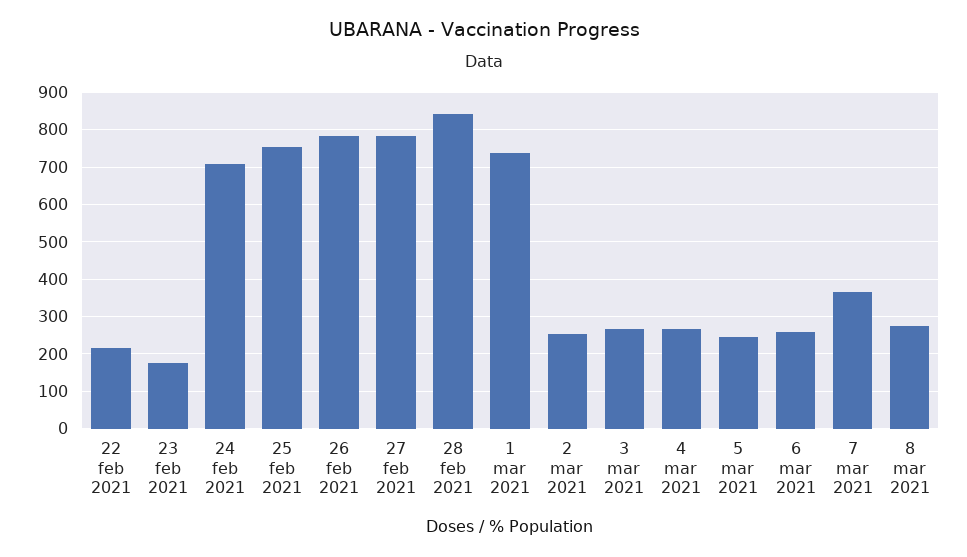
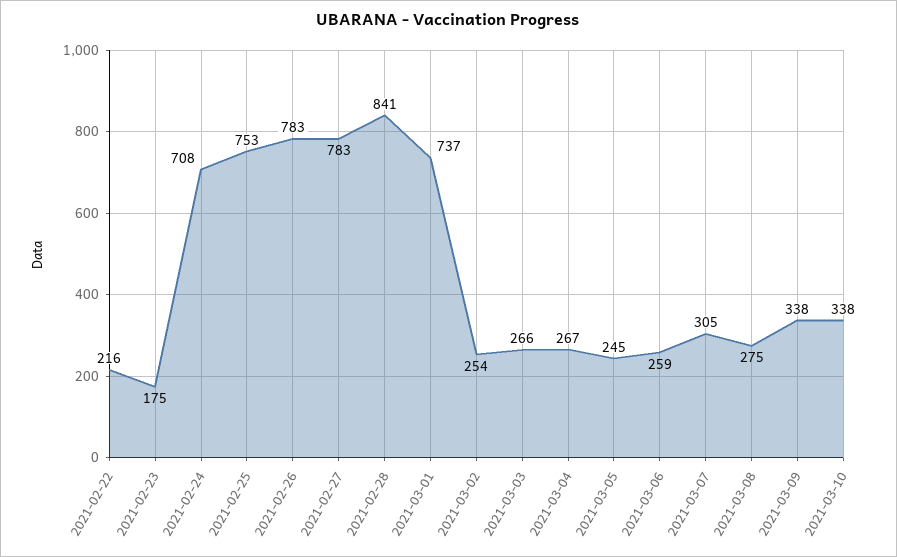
7 mar 2021: 360 -> 305
2021-03-09: none -> 338
2021-03-10: none -> 338

